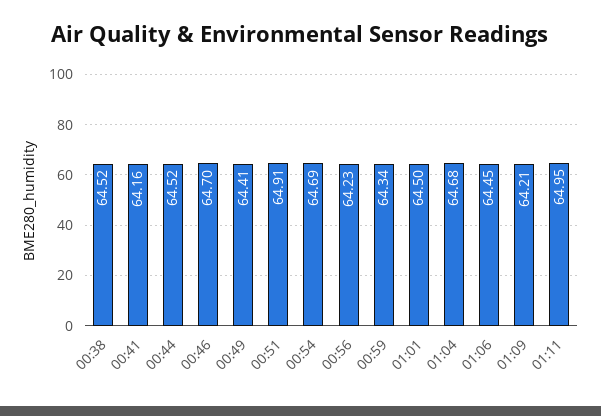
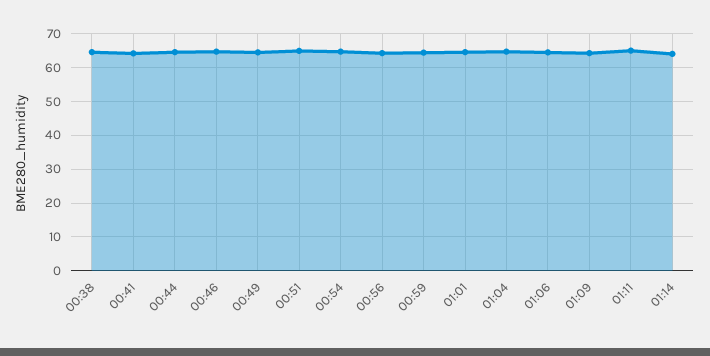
01:14: none -> 64

